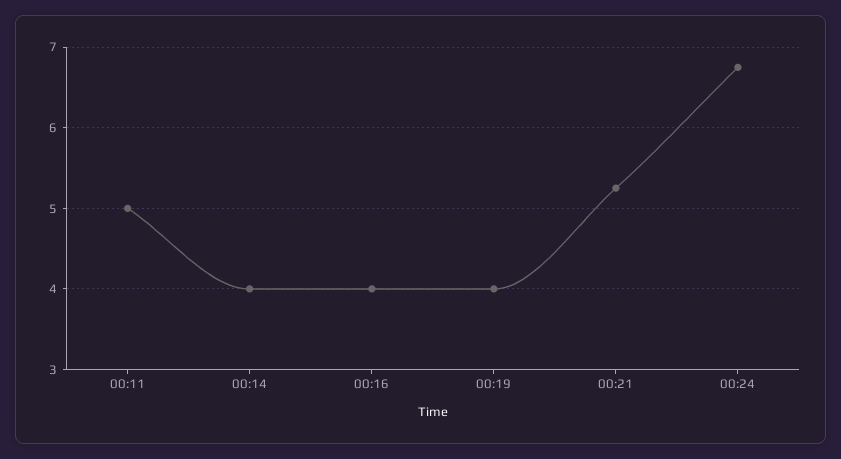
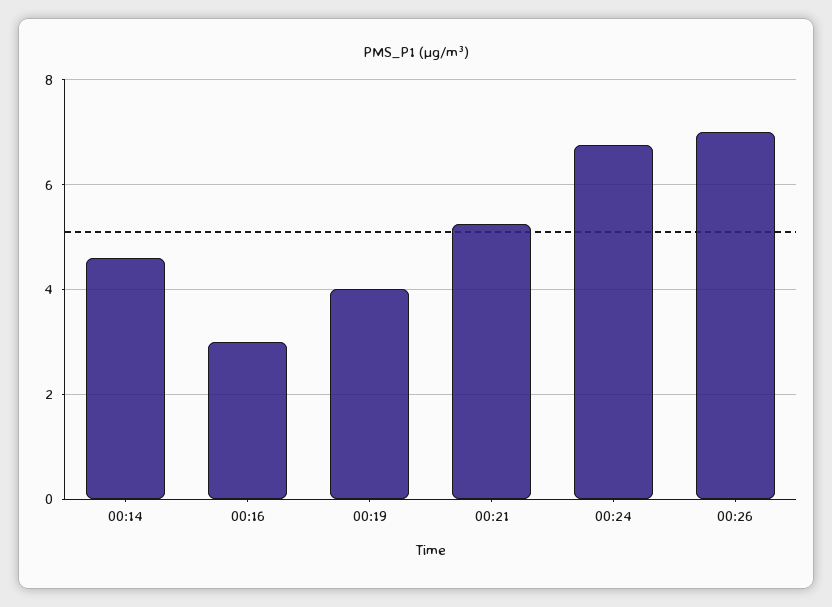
00:11: 5 -> none
00:14: 4 -> 4.6
00:16: 4 -> 3
00:26: none -> 7

